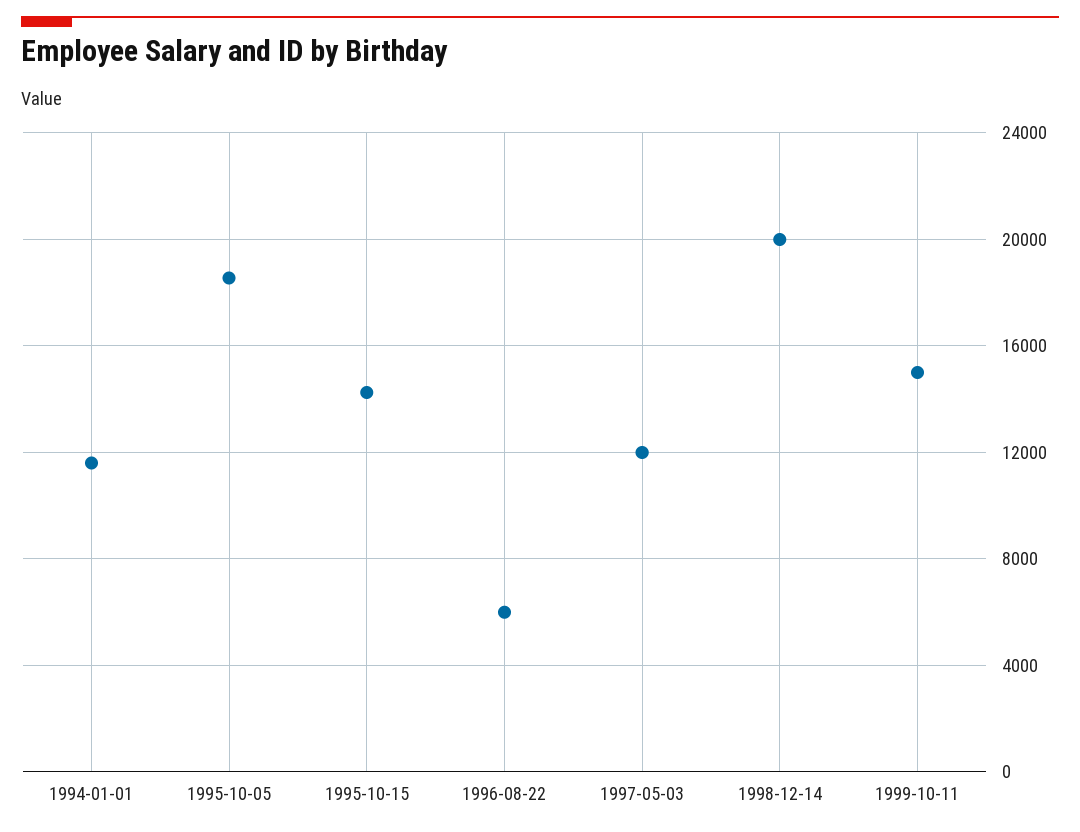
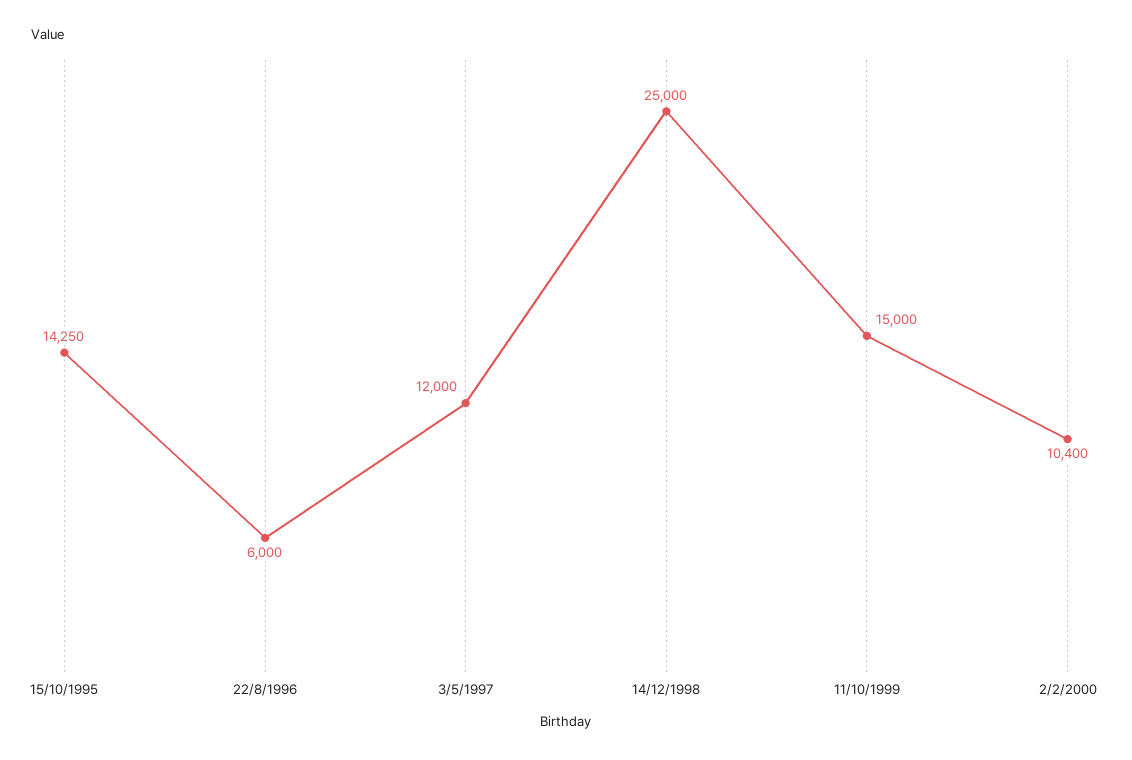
1994-01-01: 11500 -> none
1995-10-05: 18500 -> none
1998-12-14: 20000 -> 25000
2/2/2000: none -> 10400

